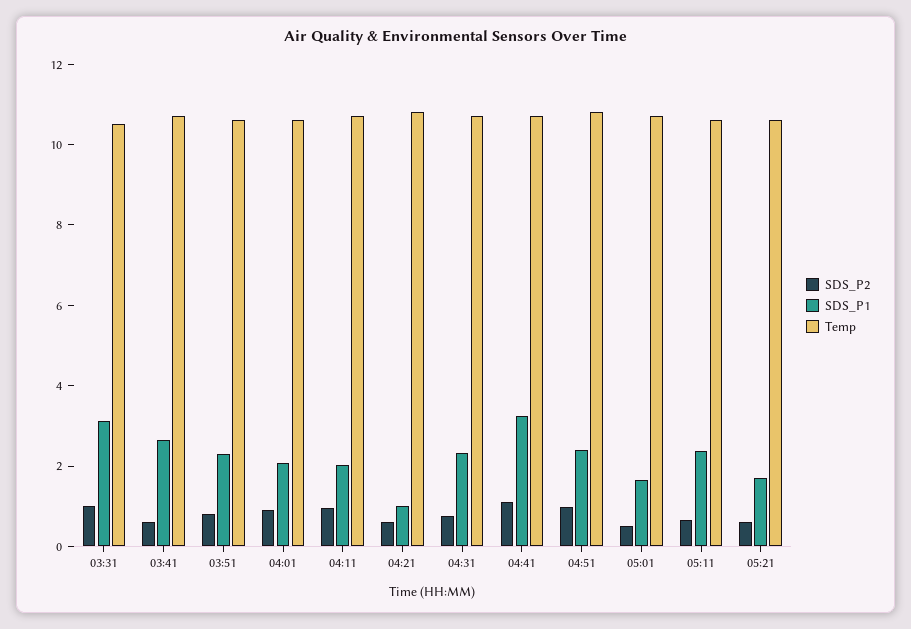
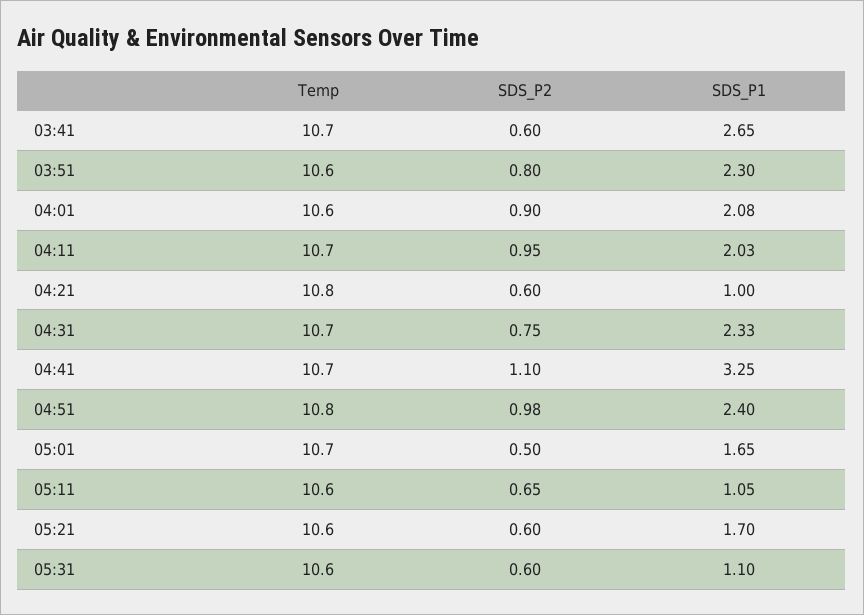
SDS_P2, 03:31: 1 -> none
SDS_P1, 03:31: 3 -> none
Temp, 03:31: 10.5 -> none
SDS_P1, 05:11: 2.5 -> 1.05
Temp, 05:31: none -> 10.6
SDS_P2, 05:31: none -> 0.6
SDS_P1, 05:31: none -> 1.1

